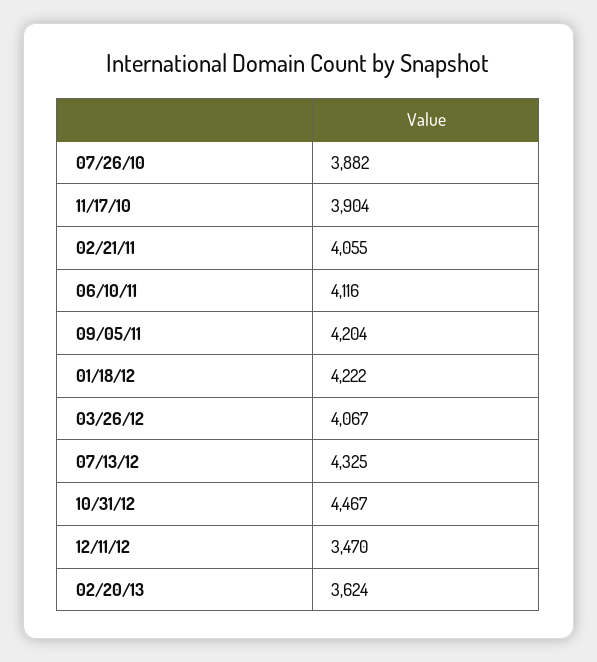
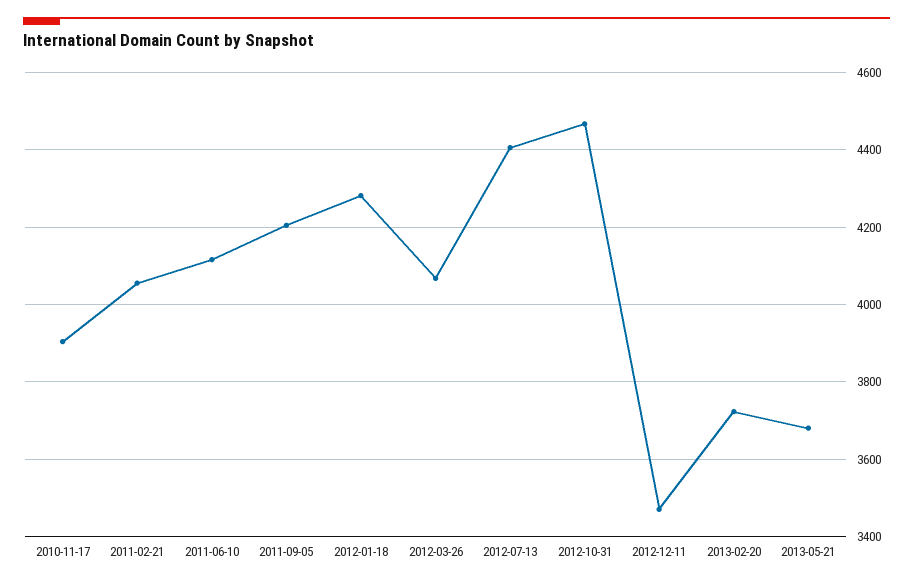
07/26/10: 3882 -> none
01/18/12: 4222 -> 4280
07/13/12: 4325 -> 4400
02/20/13: 3624 -> 3720
2013-05-21: none -> 3680

